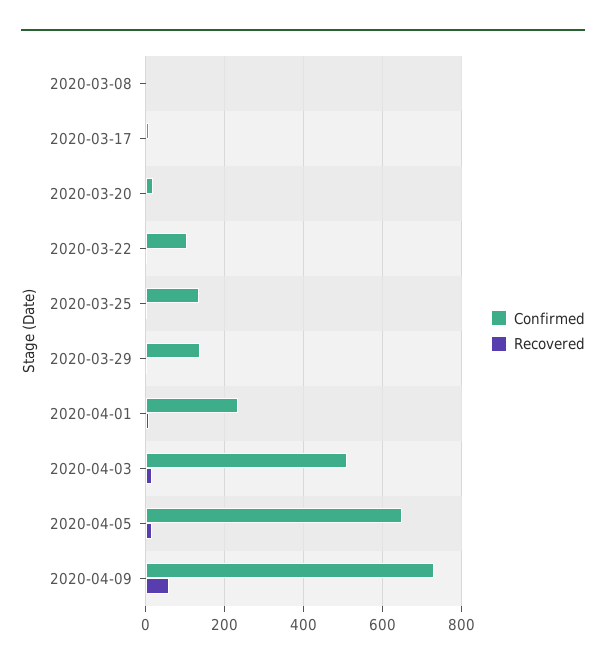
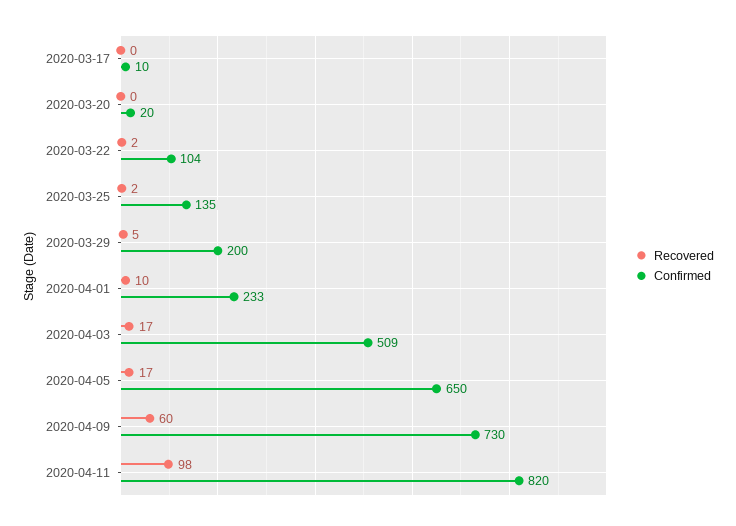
Confirmed, 2020-03-08: 0 -> none
Recovered, 2020-03-08: 0 -> none
Confirmed, 2020-03-29: 140 -> 200
Recovered, 2020-04-11: none -> 98
Confirmed, 2020-04-11: none -> 820

